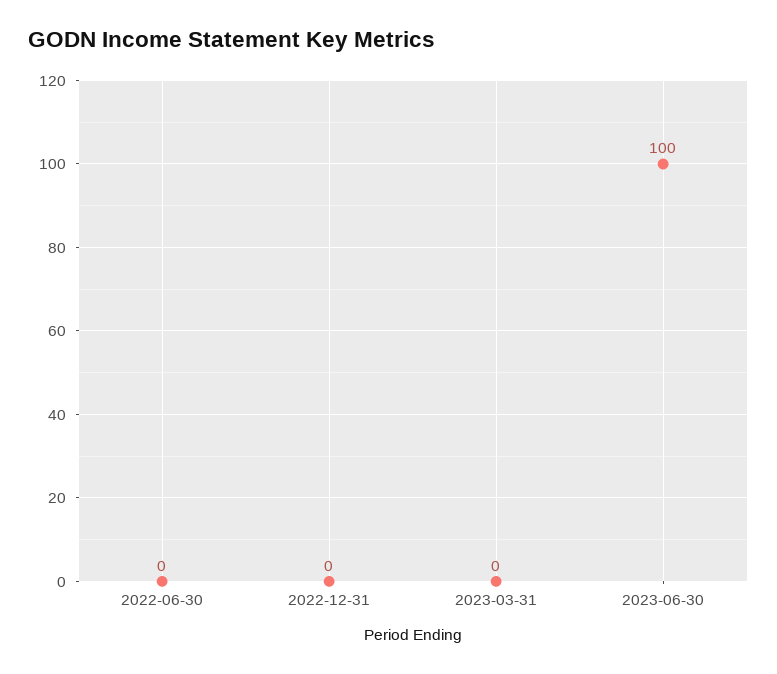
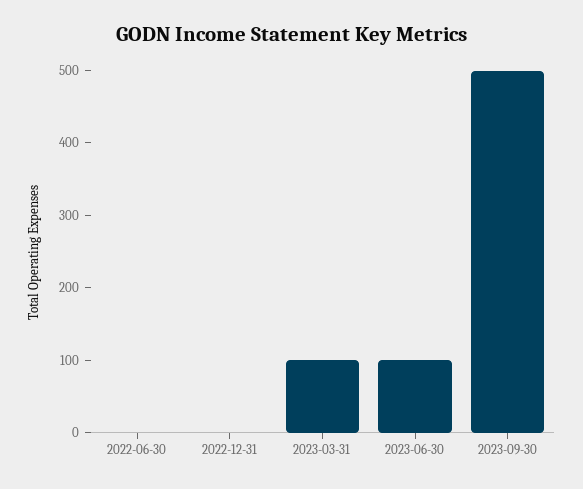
2023-03-31: 0 -> 100
2023-09-30: none -> 500

